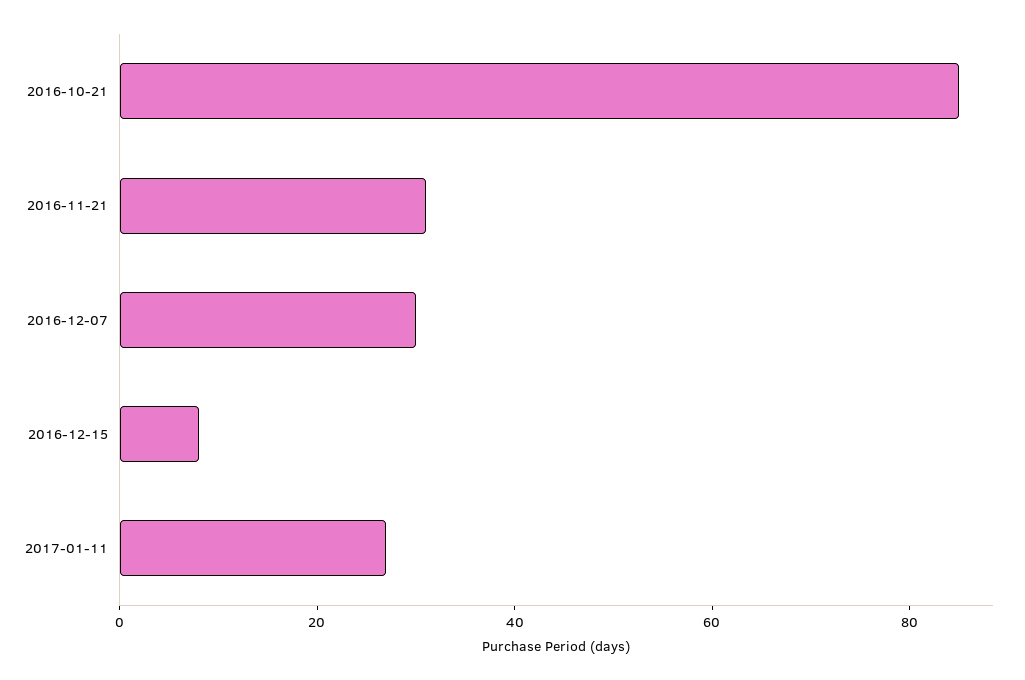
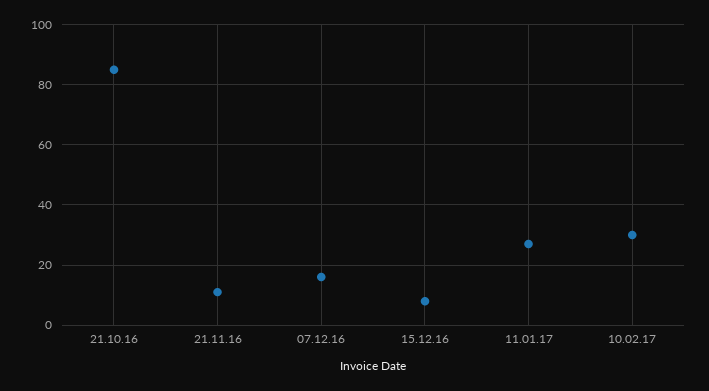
2016-11-21: 30 -> 10
2016-12-07: 30 -> 15
10.02.17: none -> 30

